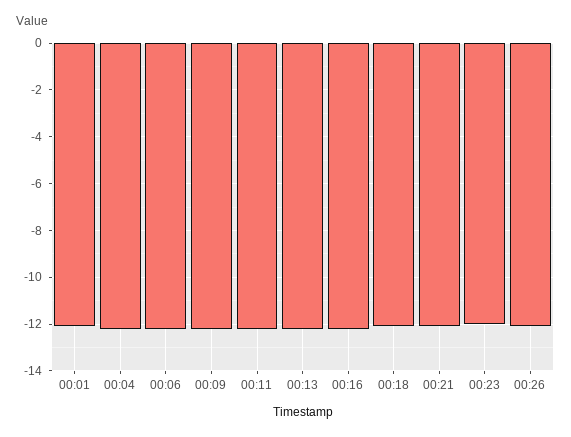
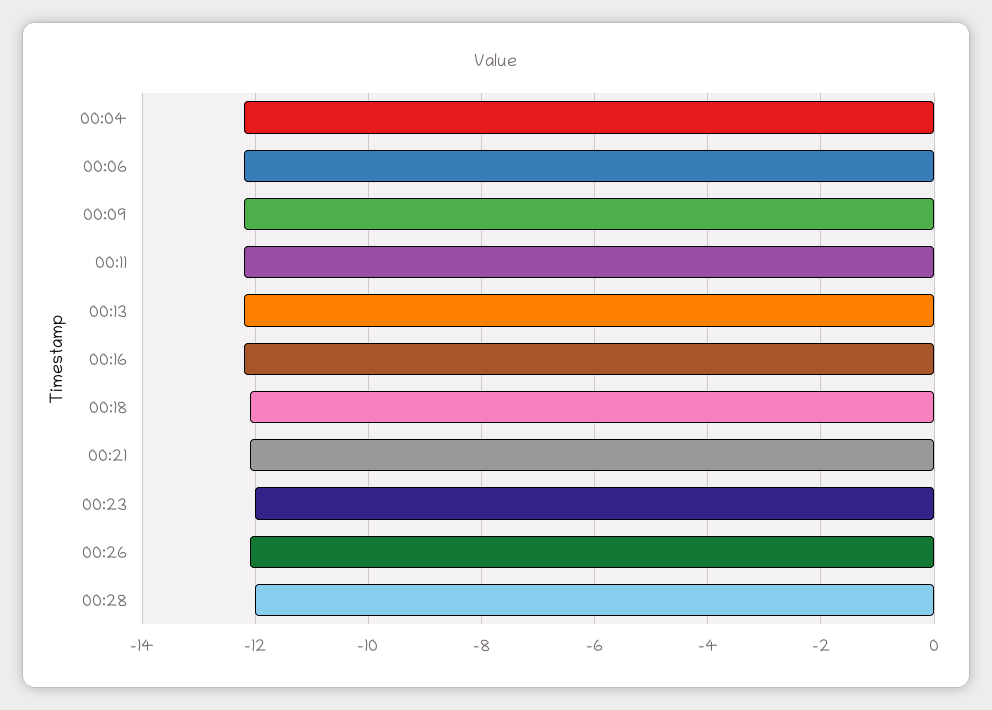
00:01: -12 -> none
00:28: none -> -12

